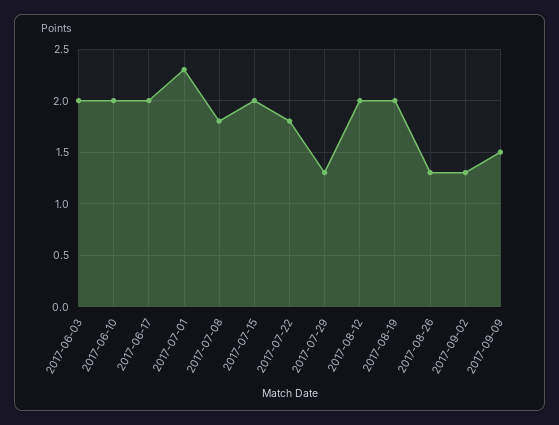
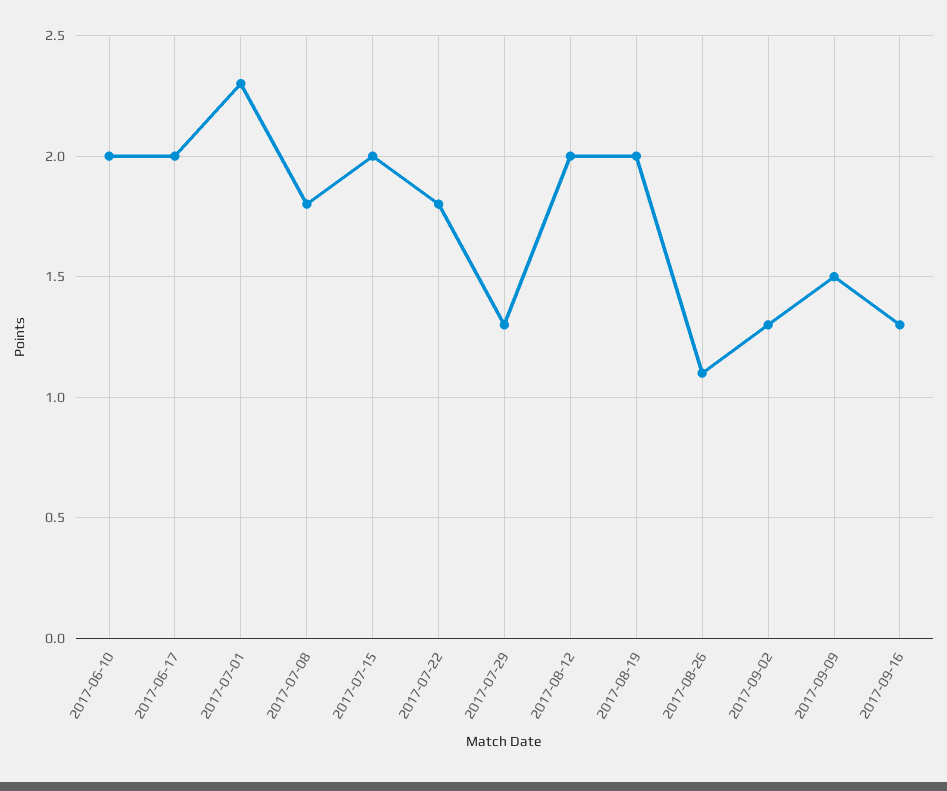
2017-06-03: 2 -> none
2017-08-26: 1.3 -> 1.1
2017-09-16: none -> 1.3

